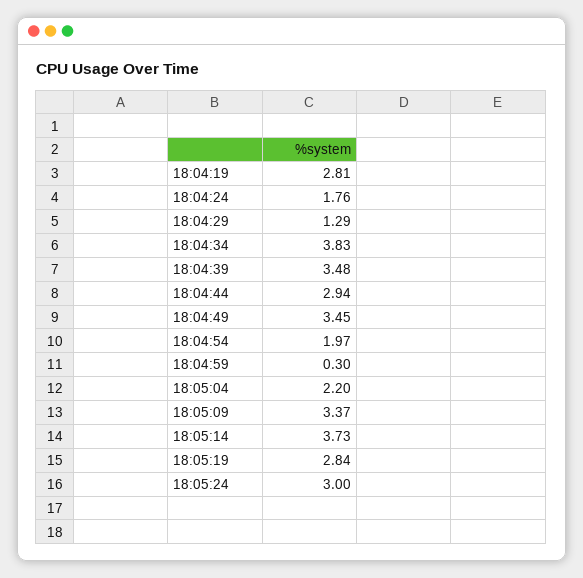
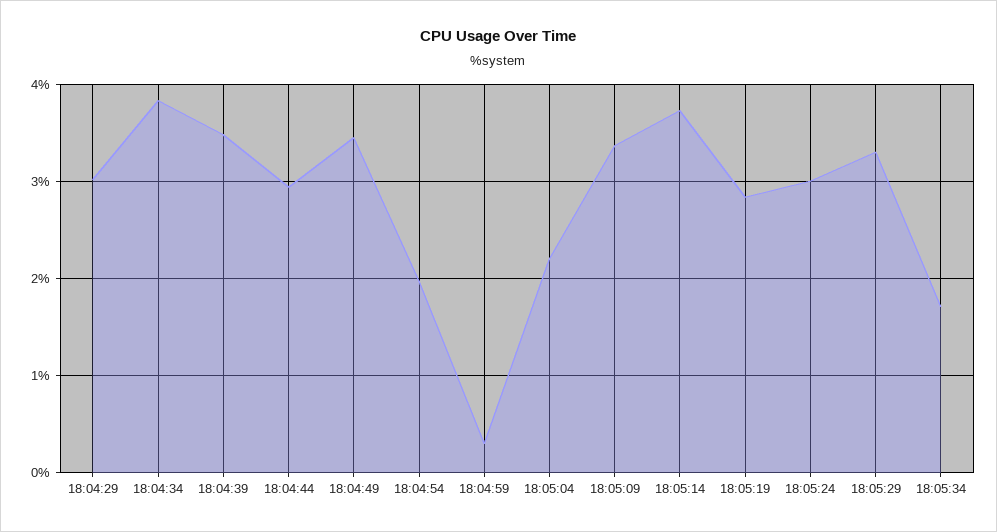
18:04:19: 2.81 -> none
18:04:24: 1.76 -> none
18:04:29: 1.29 -> 3
18:05:29: none -> 3.3
18:05:34: none -> 1.7

